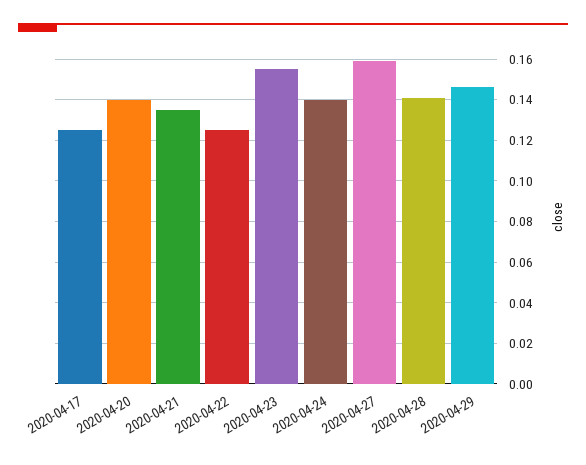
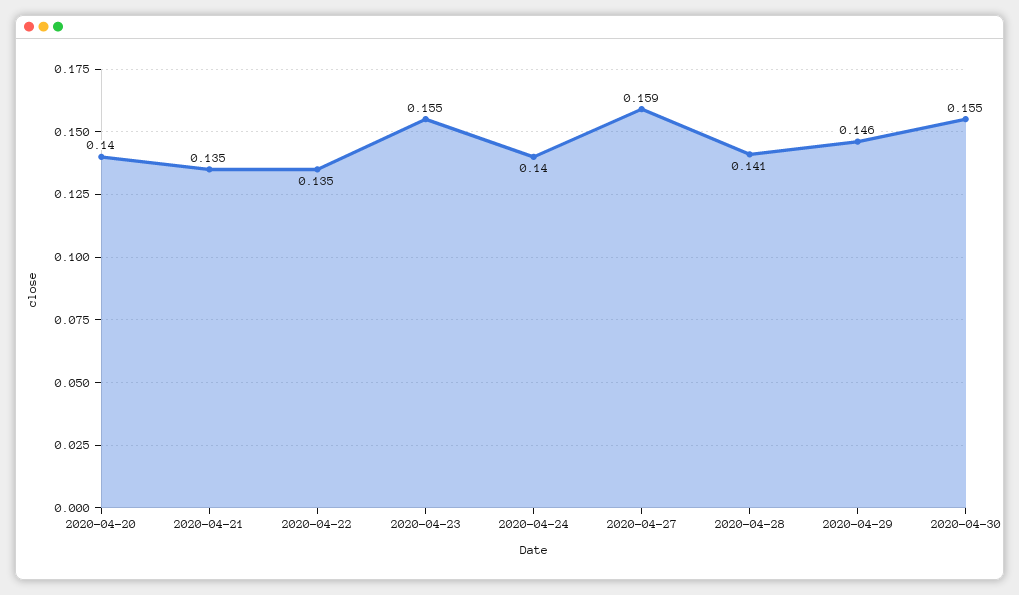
2020-04-17: 0.125 -> none
2020-04-22: 0.125 -> 0.135
2020-04-30: none -> 0.155

